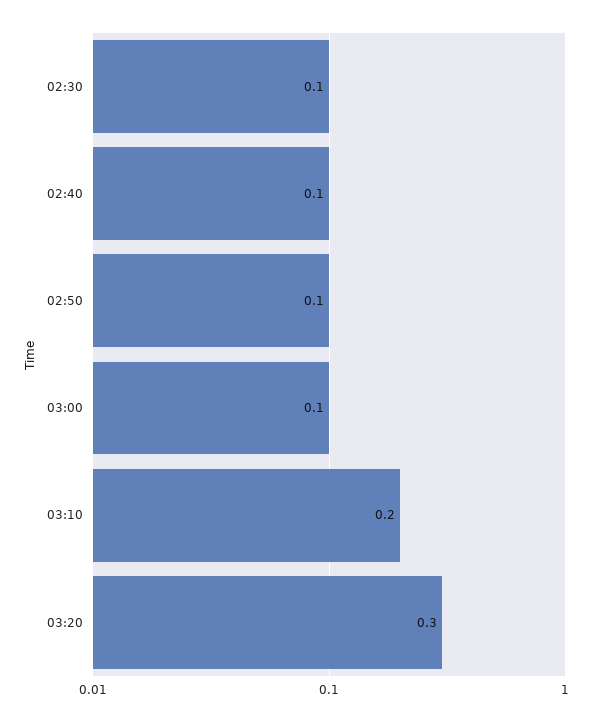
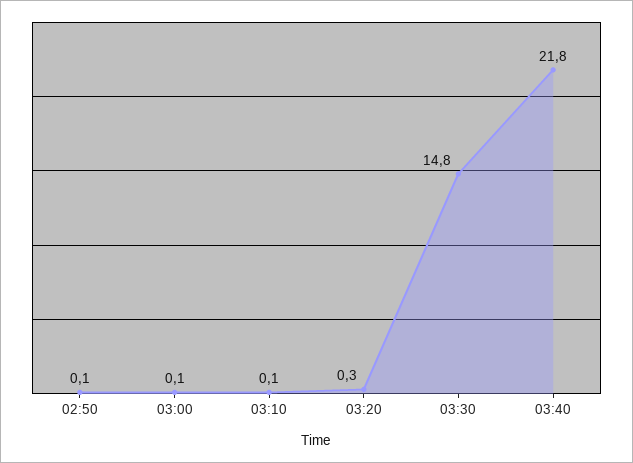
02:30: 0.1 -> none
02:40: 0.1 -> none
03:10: 0.2 -> 0.1
03:30: none -> 14.8
03:40: none -> 21.8

